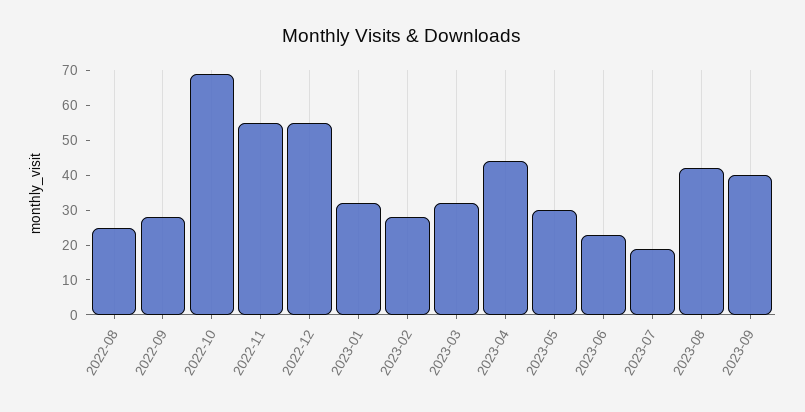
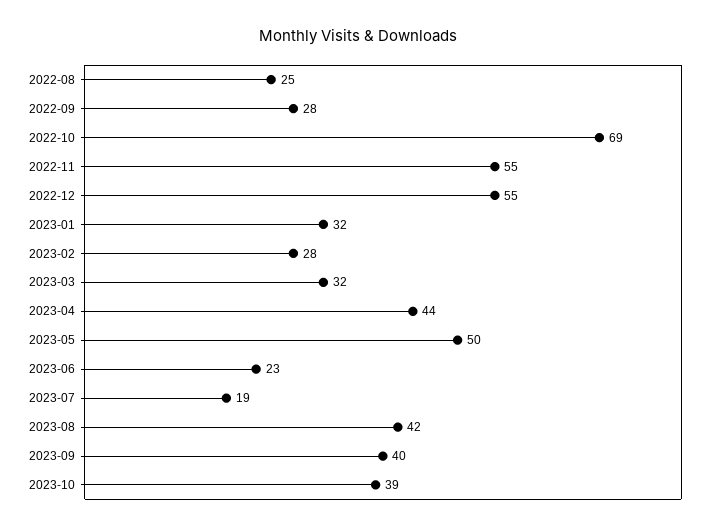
2023-05: 30 -> 50
2023-10: none -> 39

